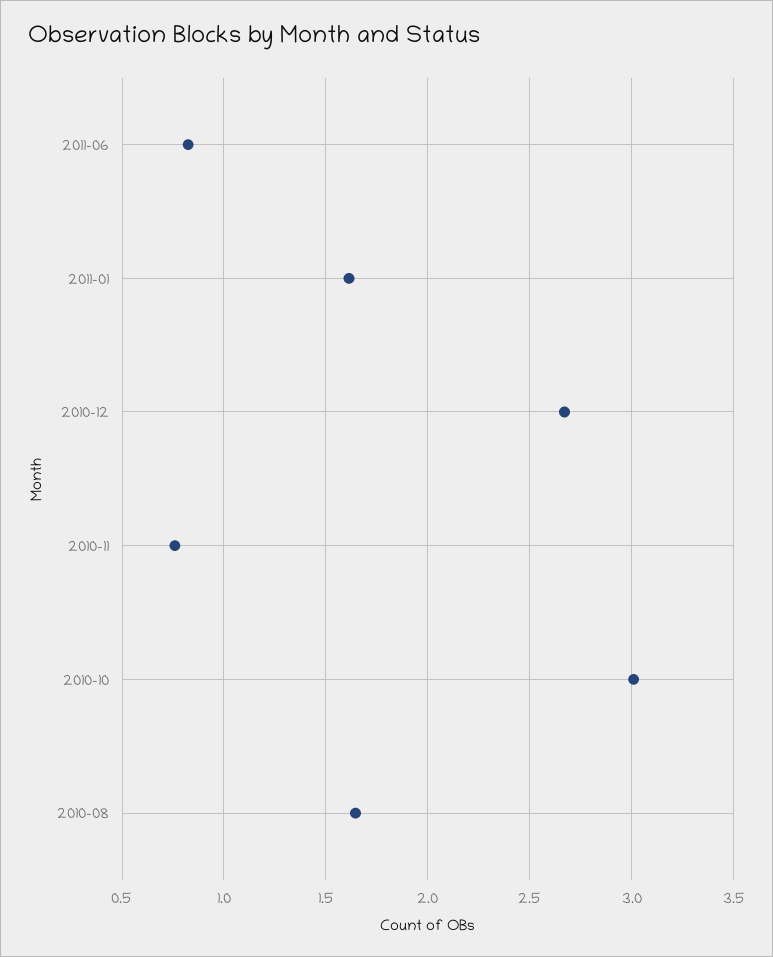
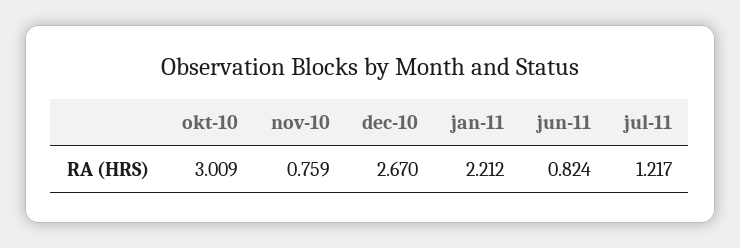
2011-01: 1.6 -> 2.212
2010-08: 1.65 -> none
jul-11: none -> 1.217

